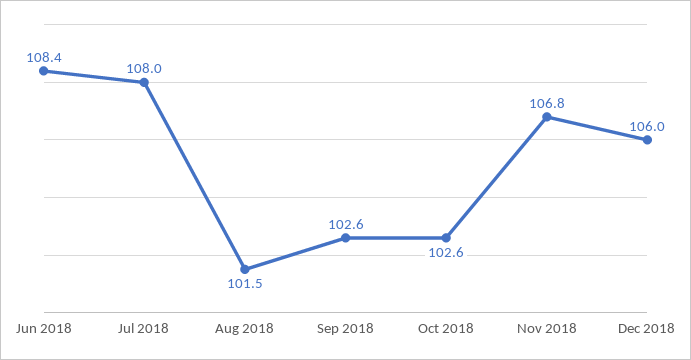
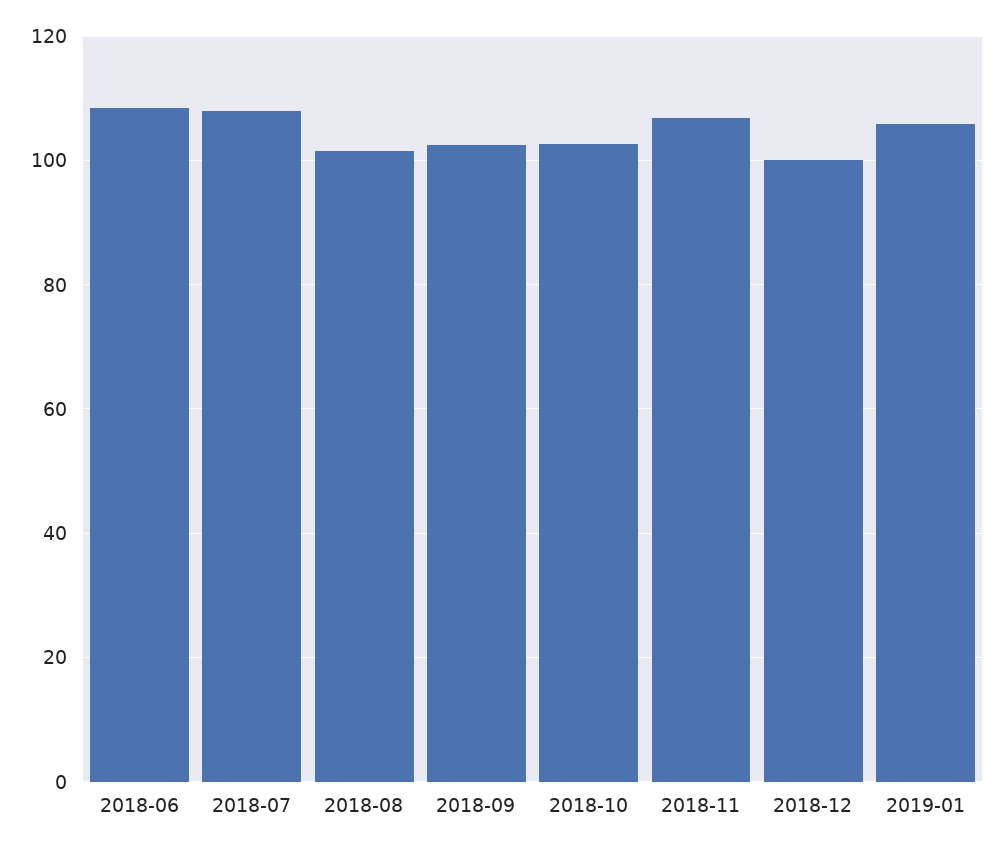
Dec 2018: 106 -> 100
2019-01: none -> 106

